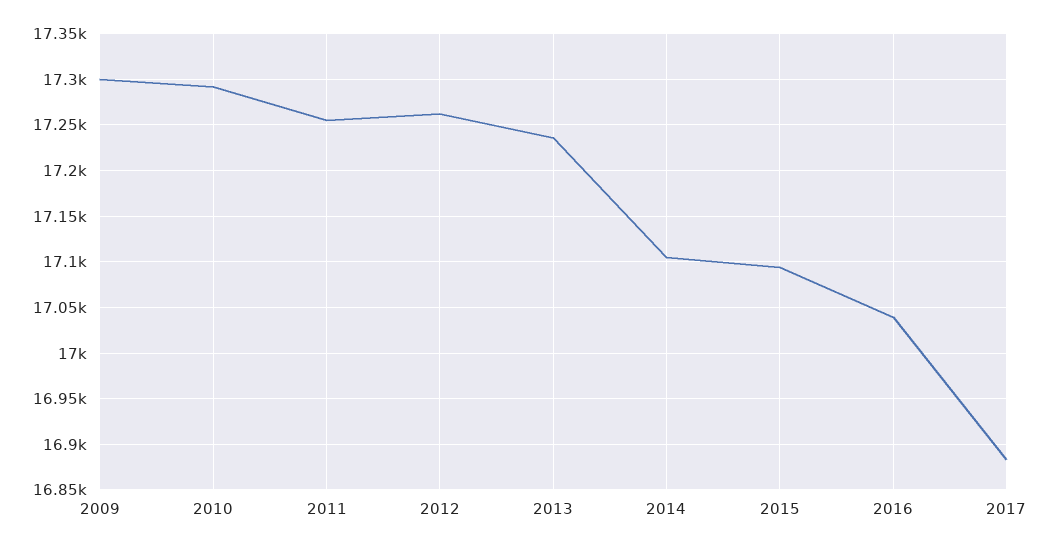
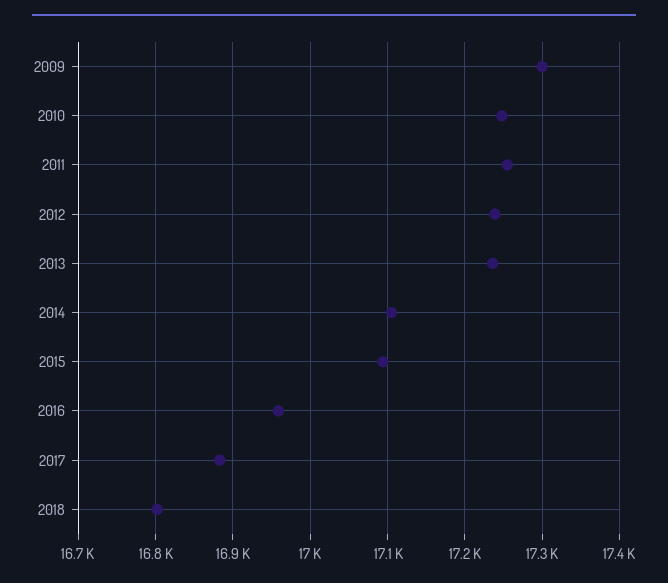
2010: 17290 -> 17250
2012: 17260 -> 17240
2016: 17040 -> 16960
2018: none -> 16800

